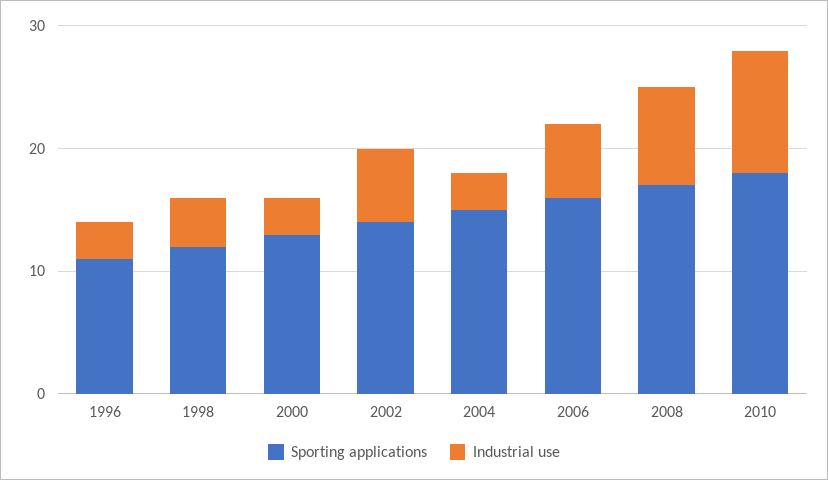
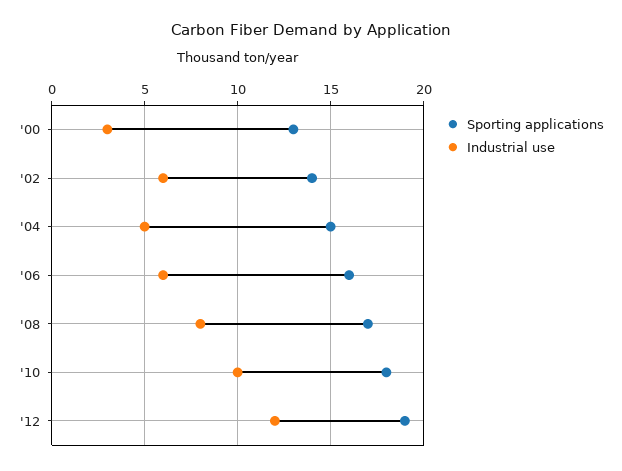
Sporting applications, 1996: 11 -> none
Industrial use, 1996: 3 -> none
Sporting applications, 1998: 12 -> none
Industrial use, 1998: 4 -> none
Industrial use, 2004: 3 -> 5
Sporting applications, '12: none -> 19
Industrial use, '12: none -> 12

